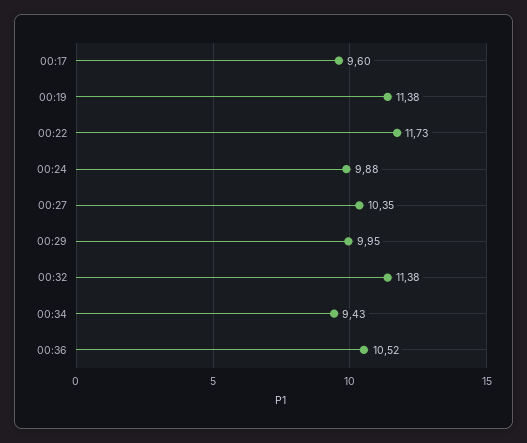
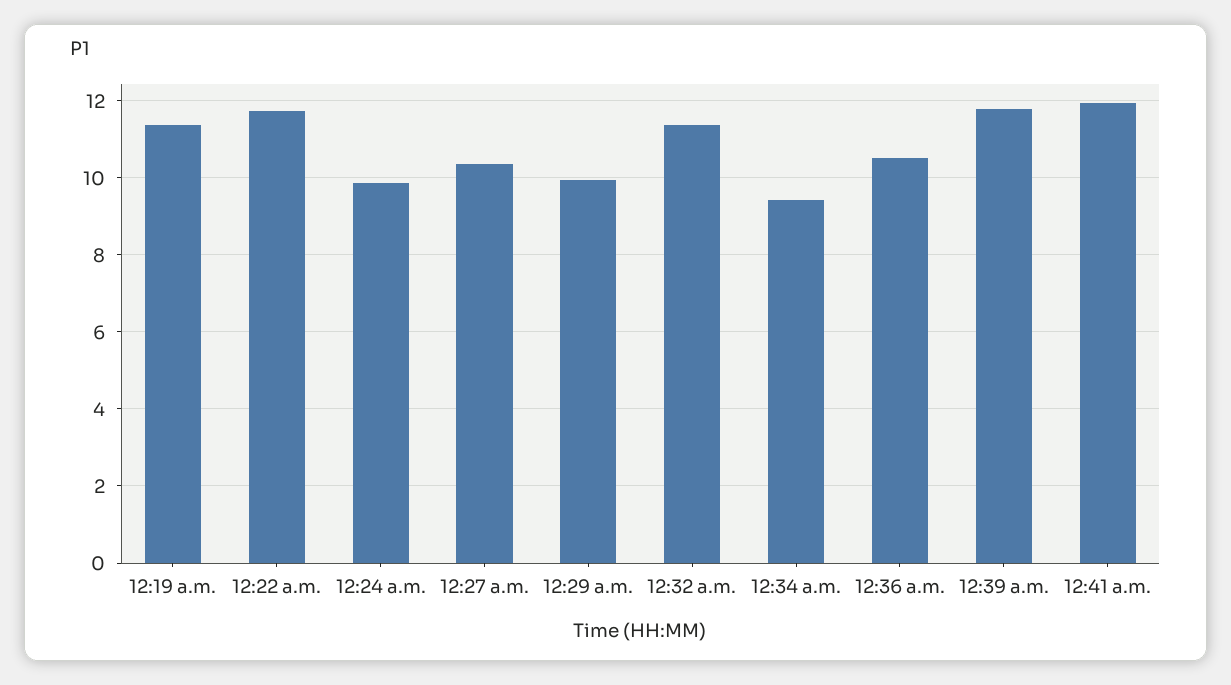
00:17: 9.6 -> none
12:39 a.m.: none -> 11.8
12:41 a.m.: none -> 12

